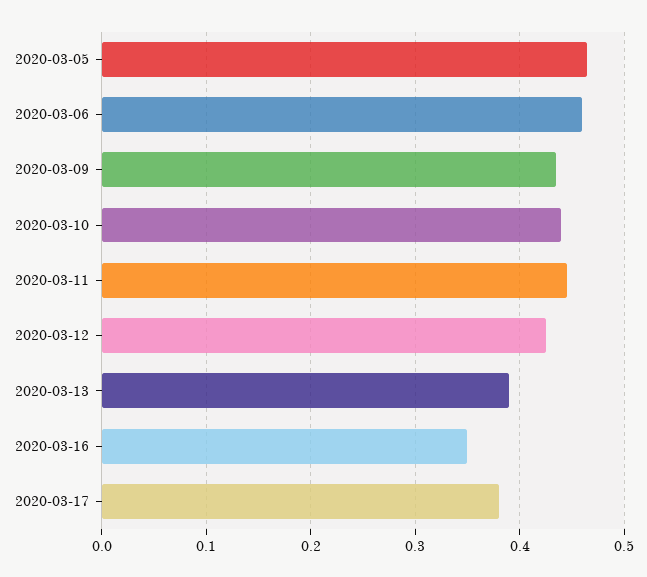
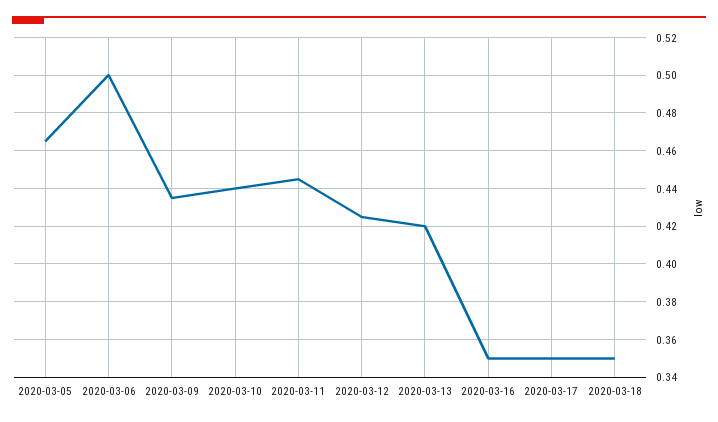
2020-03-06: 0.46 -> 0.5
2020-03-13: 0.39 -> 0.42
2020-03-17: 0.38 -> 0.35
2020-03-18: none -> 0.35

